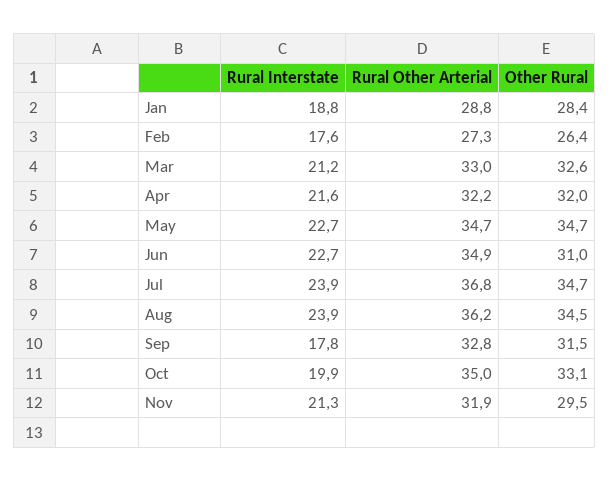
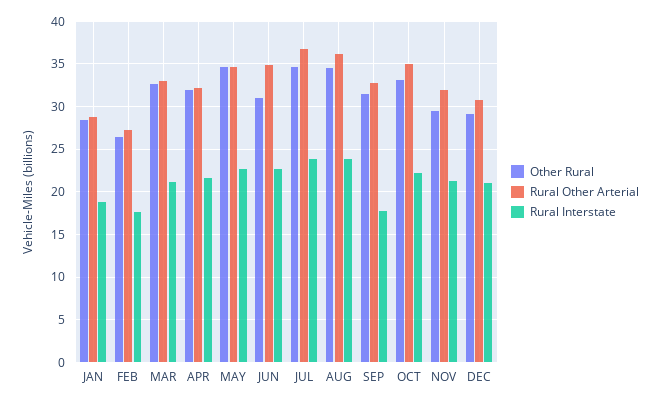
Rural Interstate, Oct: 19.9 -> 22
Other Rural, DEC: none -> 29
Rural Other Arterial, DEC: none -> 31
Rural Interstate, DEC: none -> 21

